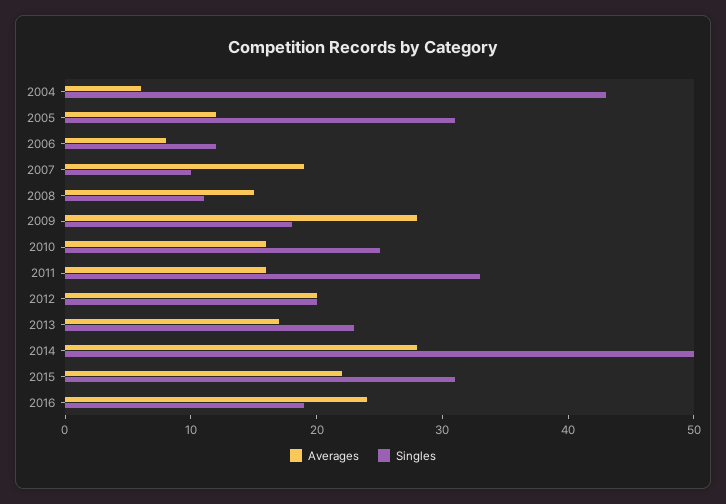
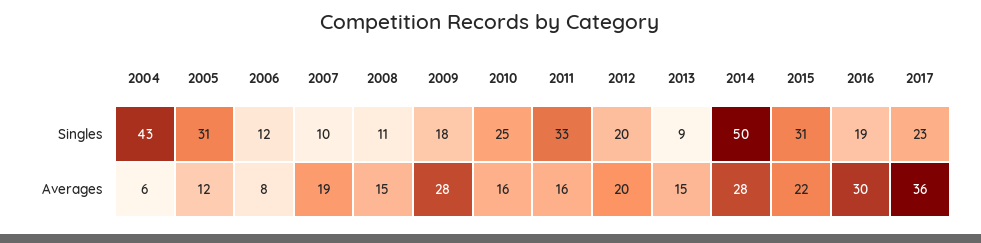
Averages, 2013: 17 -> 15
Singles, 2013: 23 -> 9
Averages, 2016: 24 -> 30
Singles, 2017: none -> 23
Averages, 2017: none -> 36

